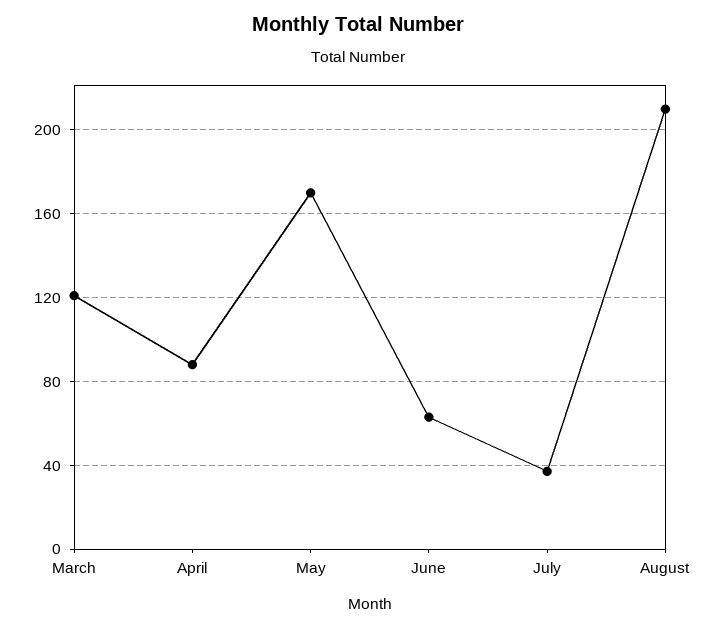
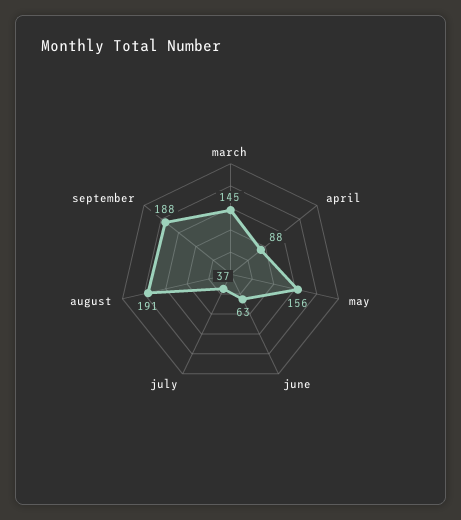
March: 120 -> 145
May: 170 -> 156
August: 210 -> 191
september: none -> 188

